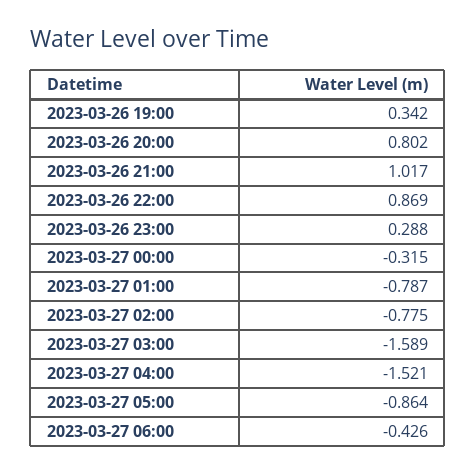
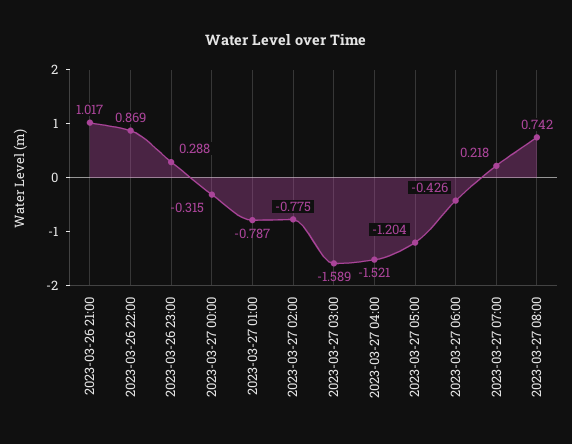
2023-03-26 19:00: 0.342 -> none
2023-03-26 20:00: 0.802 -> none
2023-03-27 05:00: -0.864 -> -1.204
2023-03-27 07:00: none -> 0.218
2023-03-27 08:00: none -> 0.742

